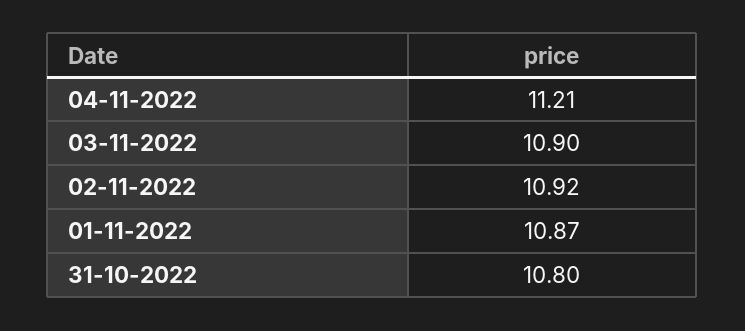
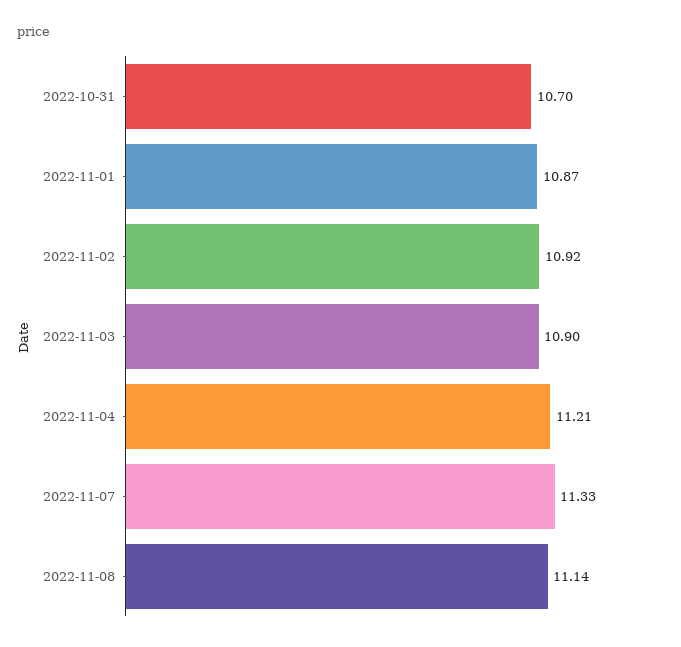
31-10-2022: 10.8 -> 10.7
2022-11-07: none -> 11.33
2022-11-08: none -> 11.14

